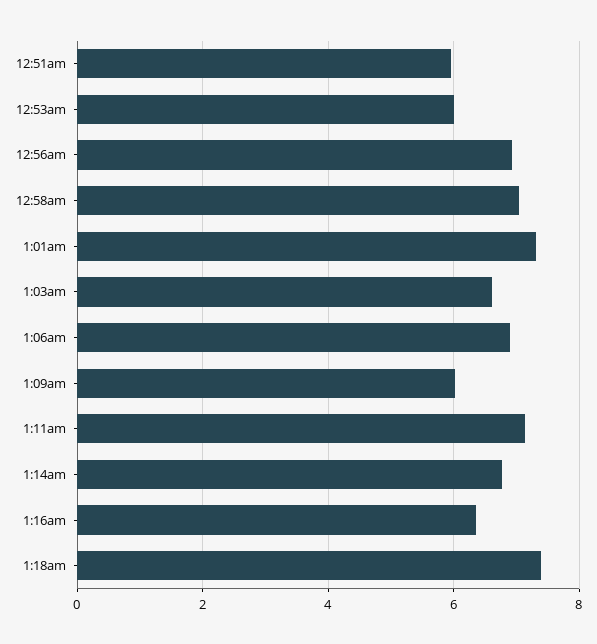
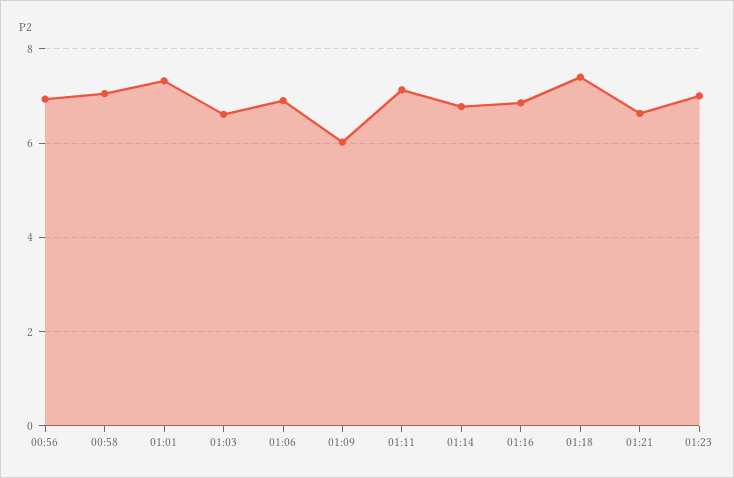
12:51am: 6 -> none
12:53am: 6 -> none
1:16am: 6.4 -> 6.8
01:21: none -> 6.6
01:23: none -> 7

